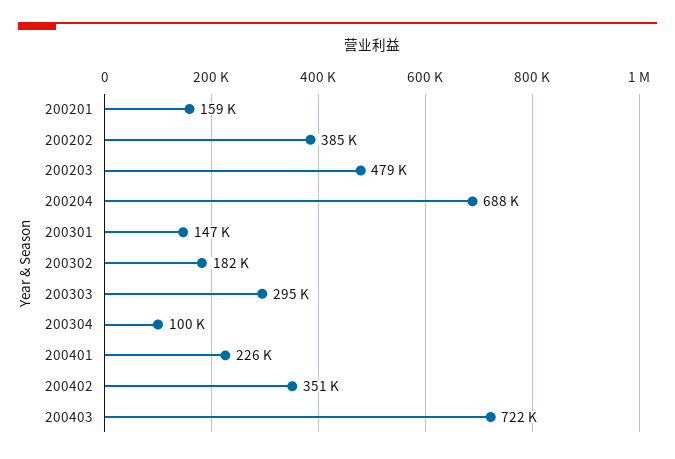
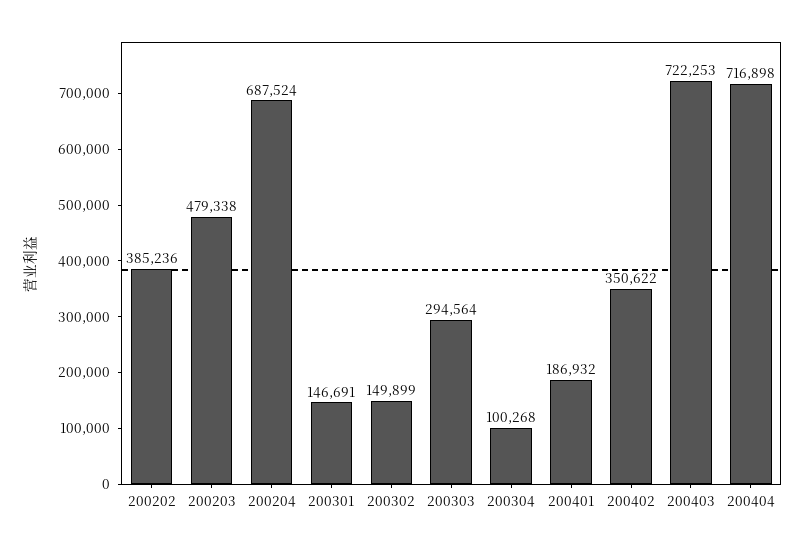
200201: 159000 -> none
200302: 182000 -> 149899
200401: 226000 -> 186932
200404: none -> 716898

